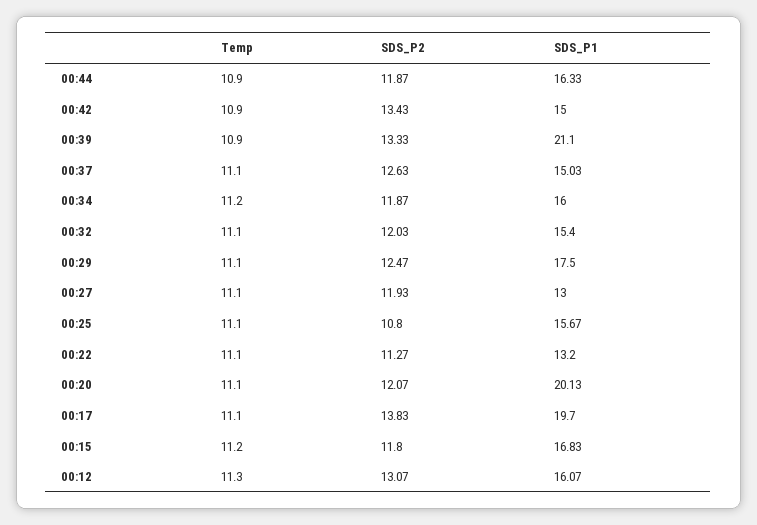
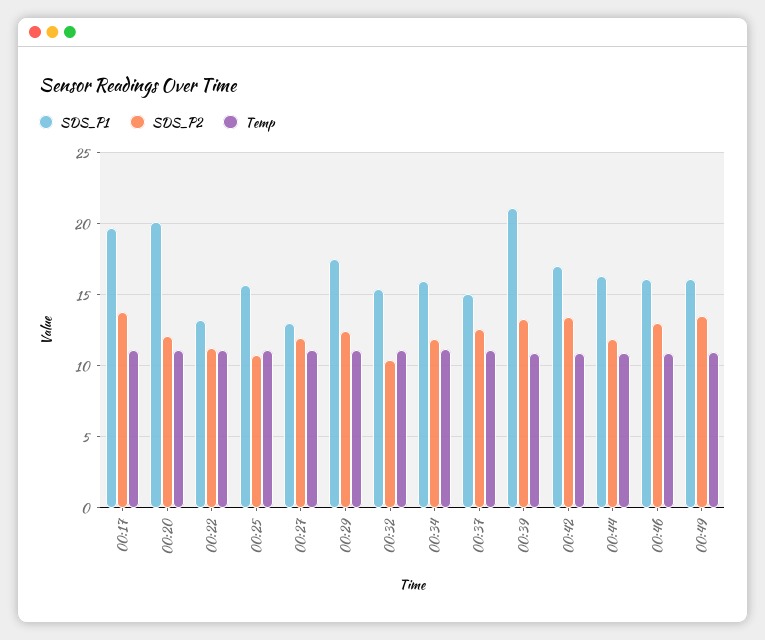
SDS_P1, 00:42: 15 -> 17
SDS_P2, 00:32: 12.03 -> 10.5
Temp, 00:15: 11.2 -> none
SDS_P2, 00:15: 11.8 -> none
SDS_P1, 00:15: 16.83 -> none
Temp, 00:12: 11.3 -> none
SDS_P2, 00:12: 13.07 -> none
SDS_P1, 00:12: 16.07 -> none
SDS_P1, 00:46: none -> 16
SDS_P2, 00:46: none -> 13
Temp, 00:46: none -> 11
SDS_P1, 00:49: none -> 16
SDS_P2, 00:49: none -> 13.5
Temp, 00:49: none -> 11

